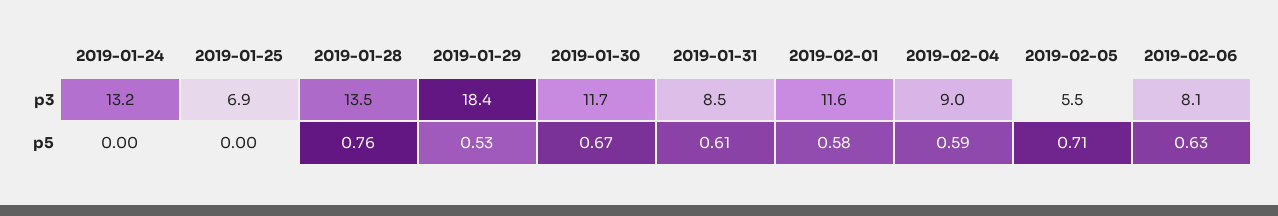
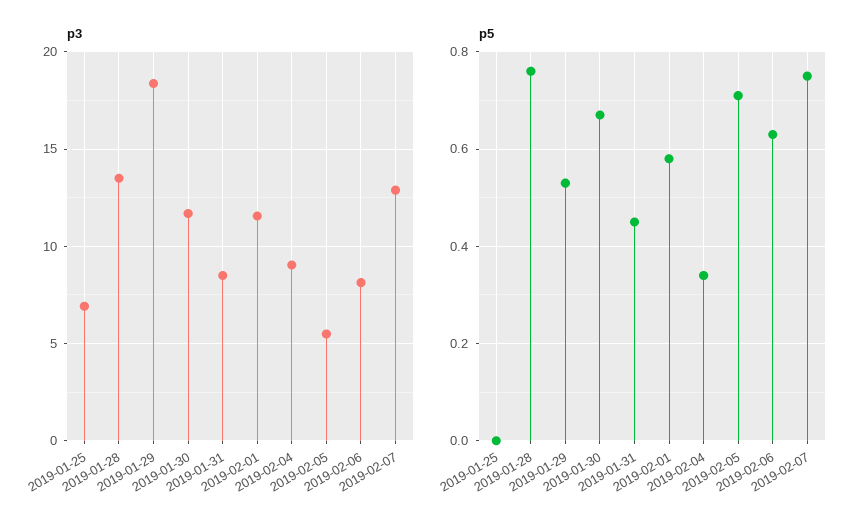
p3, 2019-01-24: 13.2 -> none
p5, 2019-01-24: 0 -> none
p5, 2019-01-31: 0.61 -> 0.45
p5, 2019-02-04: 0.59 -> 0.35
p3, 2019-02-07: none -> 13
p5, 2019-02-07: none -> 0.75

